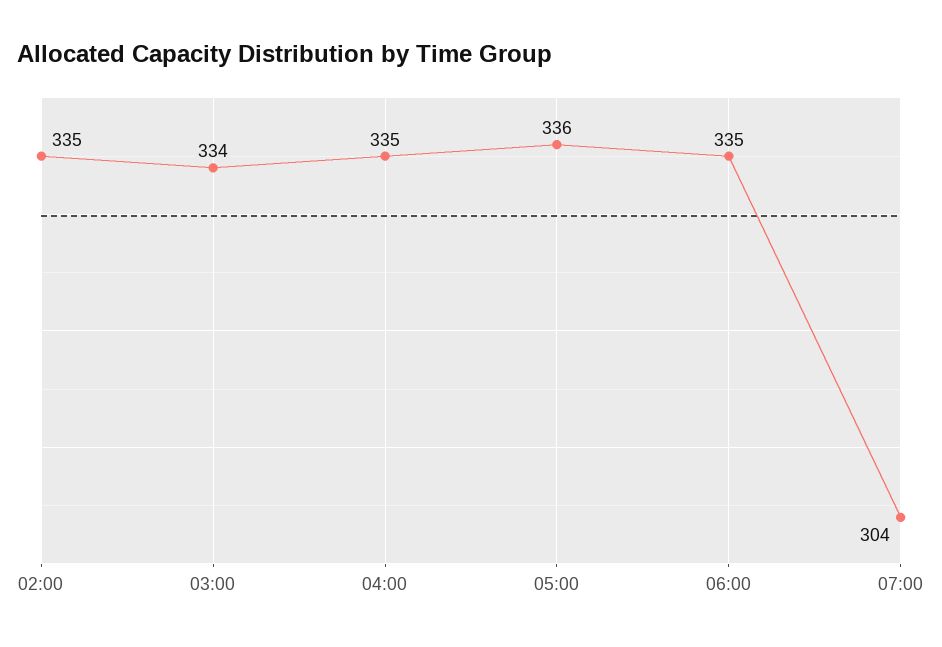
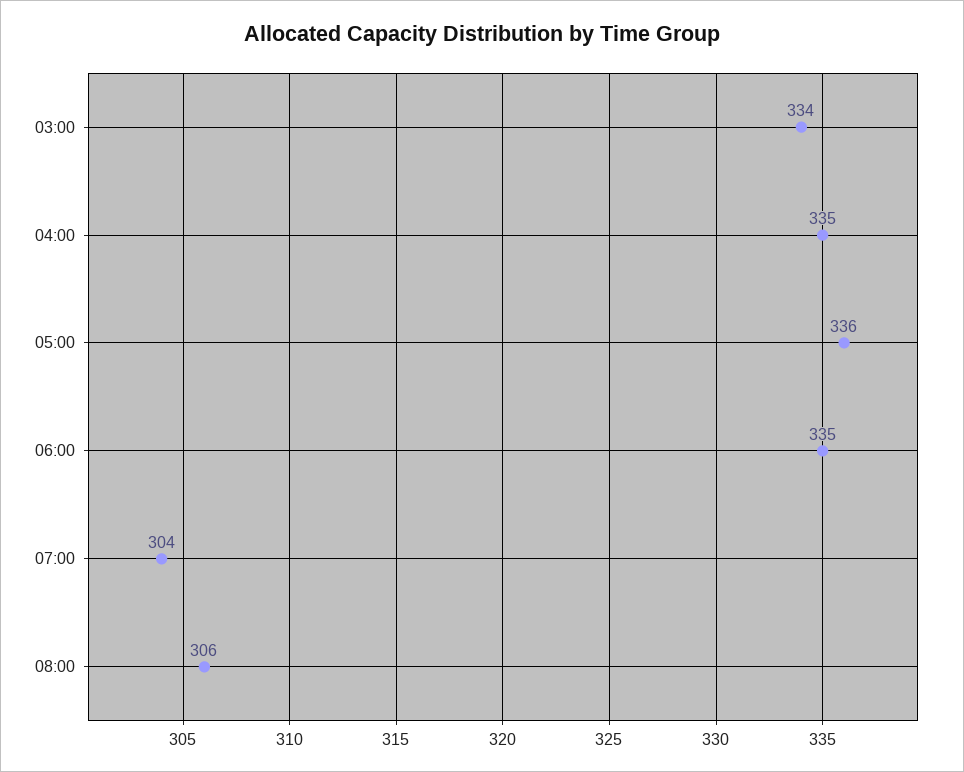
02:00: 335 -> none
08:00: none -> 306

